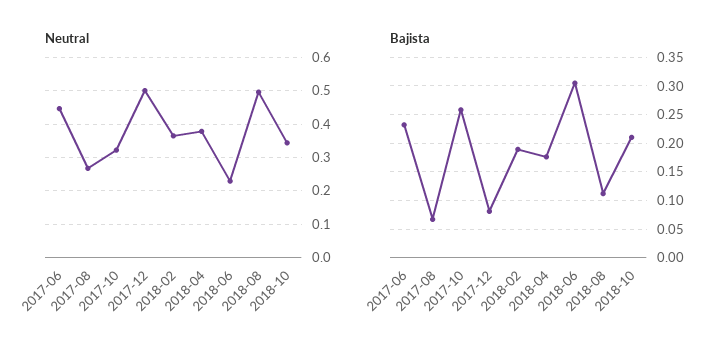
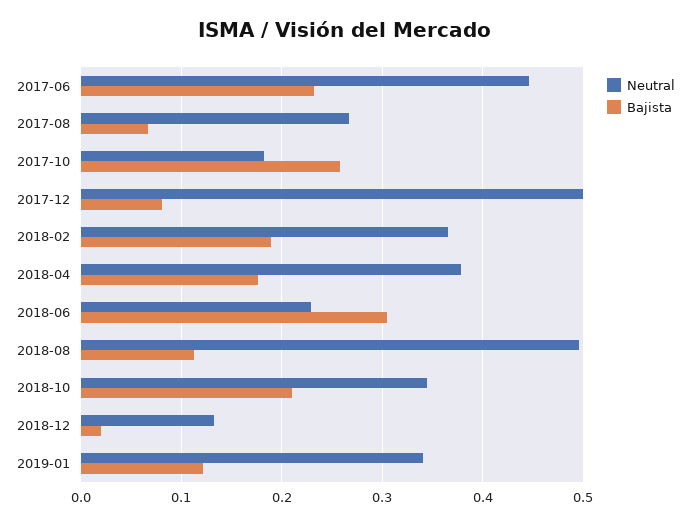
Neutral, 2017-10: 0.32 -> 0.18
Neutral, 2018-12: none -> 0.13
Bajista, 2018-12: none -> 0.02
Neutral, 2019-01: none -> 0.34
Bajista, 2019-01: none -> 0.12

